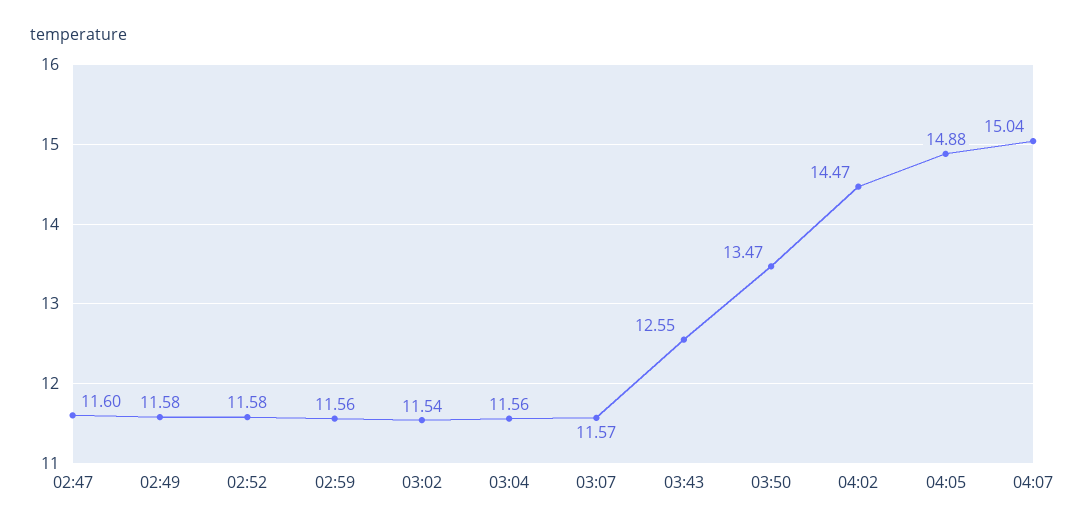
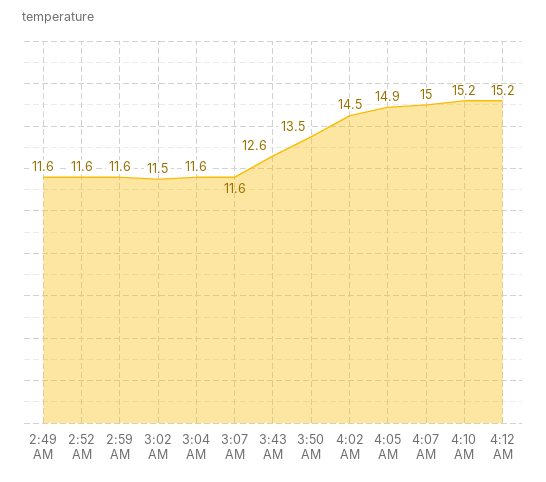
02:47: 11.6 -> none
4:10 AM: none -> 15.2
4:12 AM: none -> 15.2

